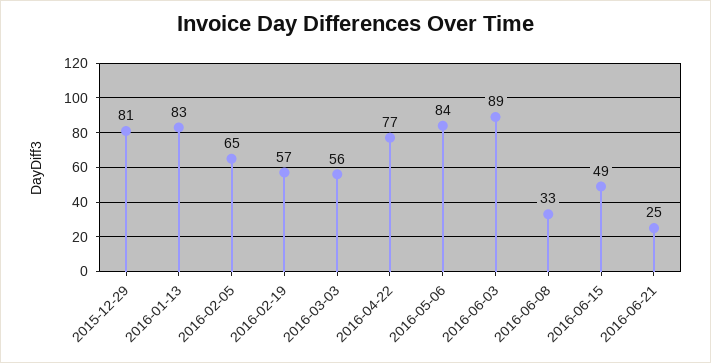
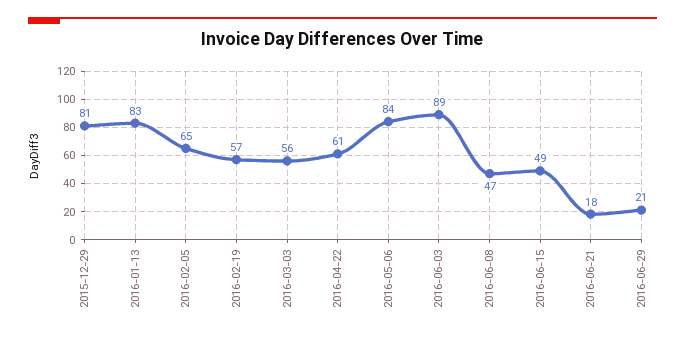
2016-04-22: 77 -> 61
2016-06-08: 33 -> 47
2016-06-21: 25 -> 18
2016-06-29: none -> 21

